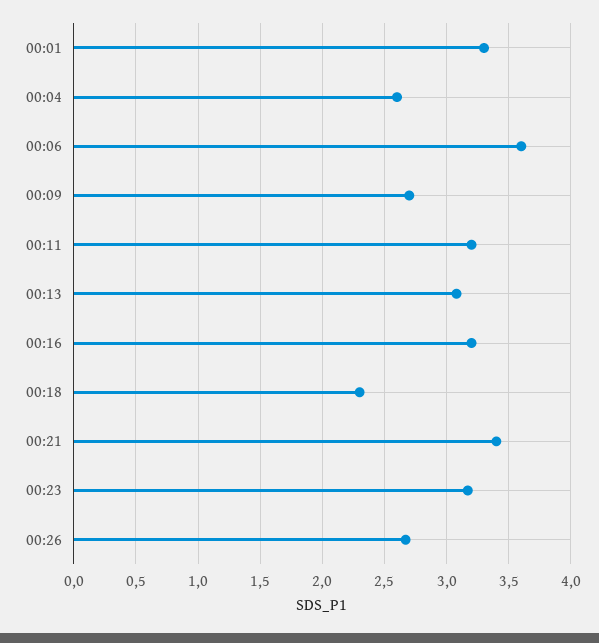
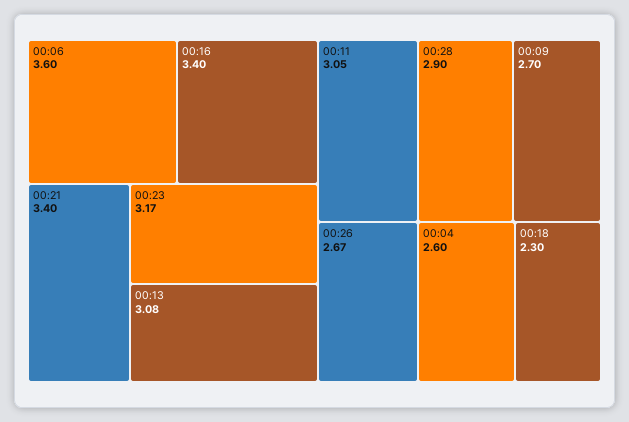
00:01: 3.3 -> none
00:11: 3.2 -> 3.05
00:16: 3.2 -> 3.4
00:28: none -> 2.9

